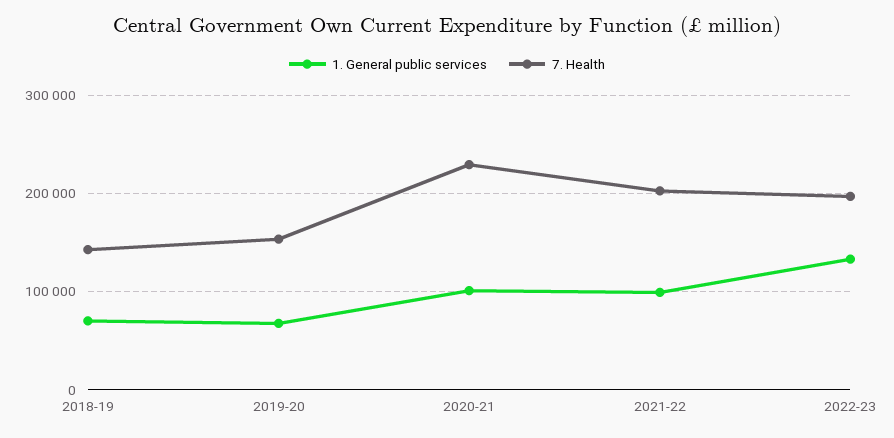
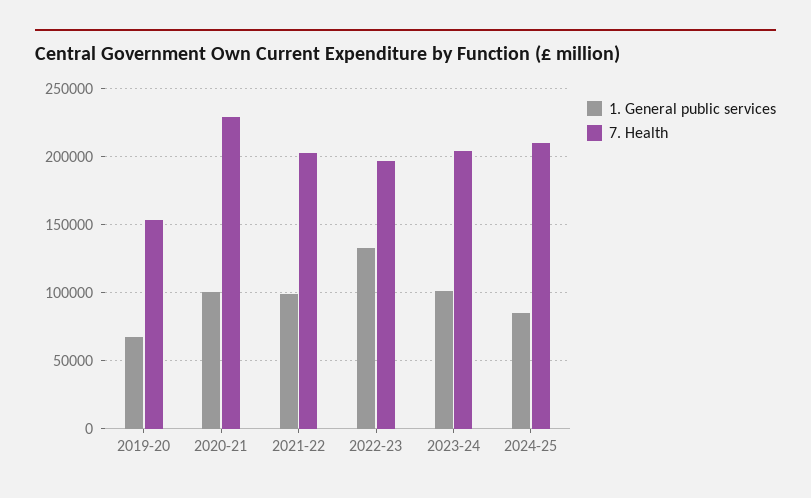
1. General public services, 2018-19: 70000 -> none
7. Health, 2018-19: 140000 -> none
1. General public services, 2023-24: none -> 100000
7. Health, 2023-24: none -> 205000
1. General public services, 2024-25: none -> 85000
7. Health, 2024-25: none -> 210000

